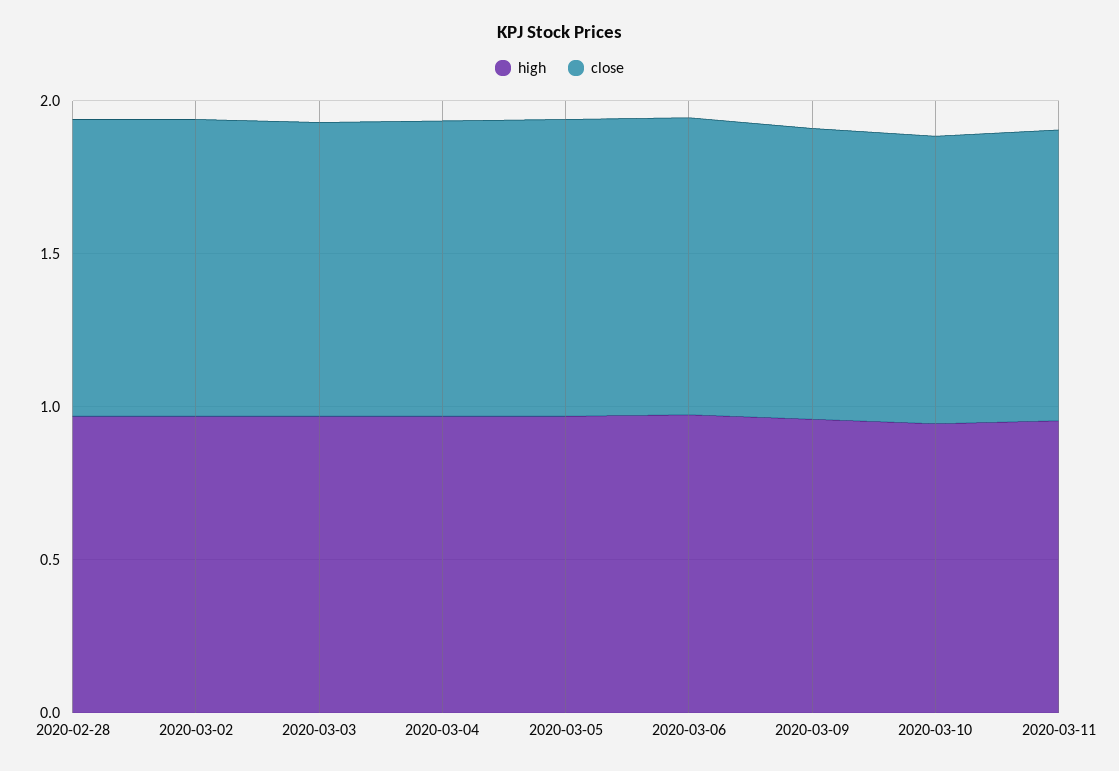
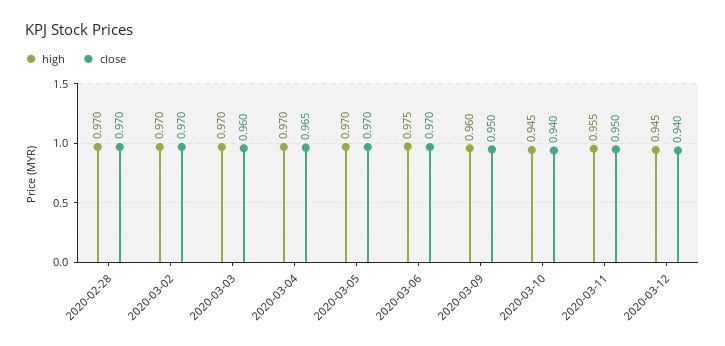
high, 2020-03-12: none -> 0.945
close, 2020-03-12: none -> 0.94

